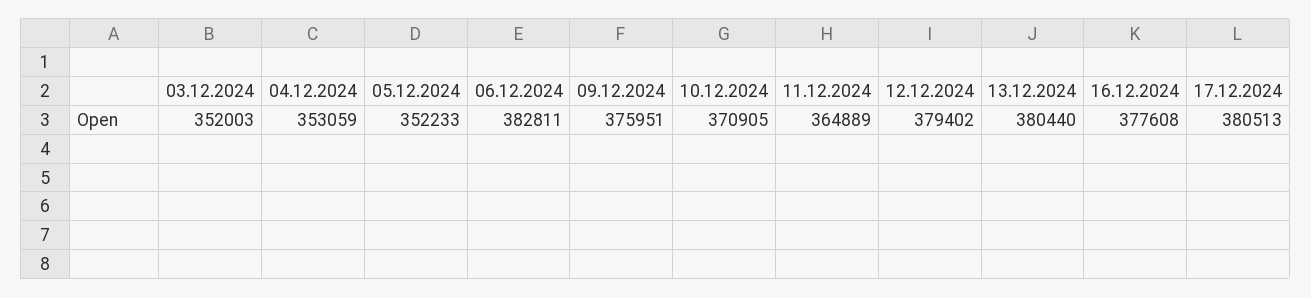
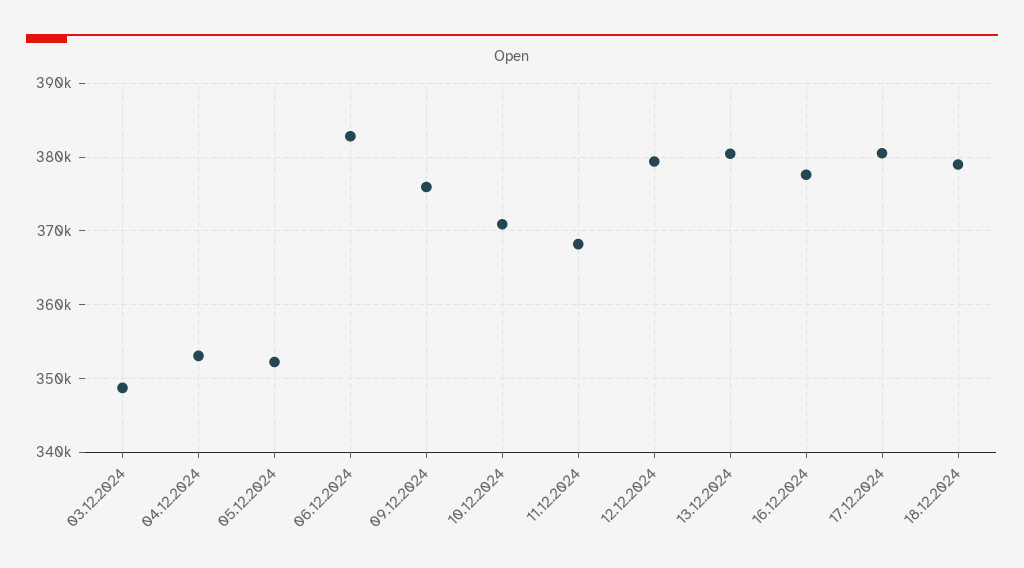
03.12.2024: 352003 -> 349000
11.12.2024: 364889 -> 368000
18.12.2024: none -> 379000

